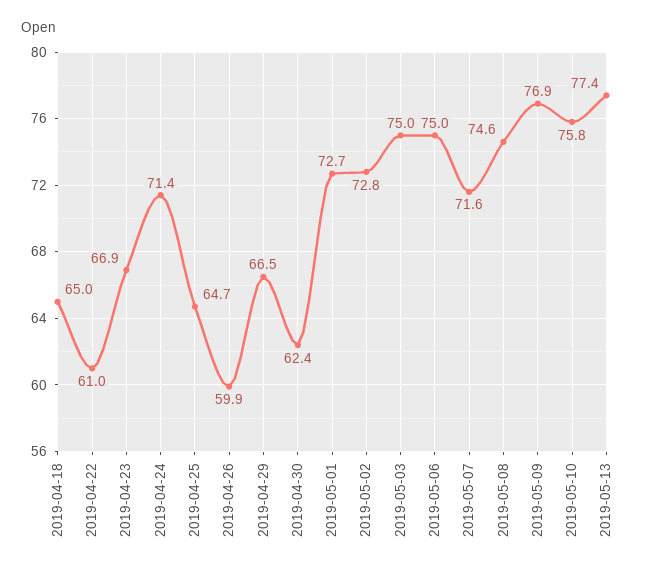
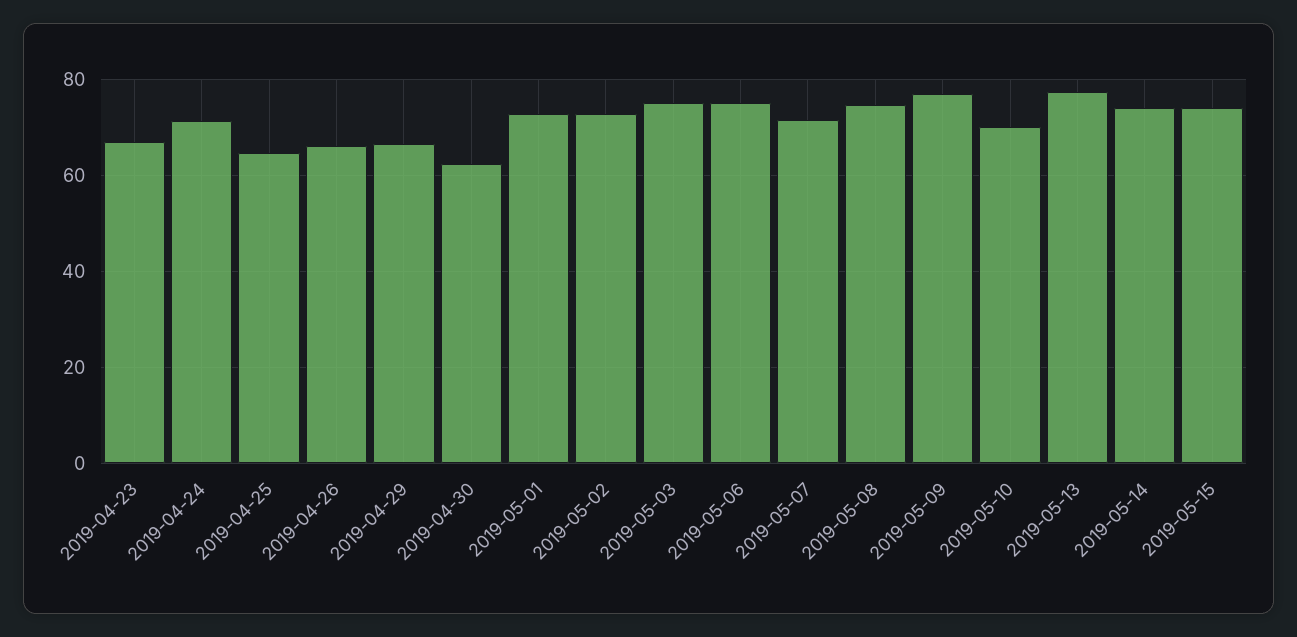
2019-04-18: 65 -> none
2019-04-22: 61 -> none
2019-04-26: 59.9 -> 66
2019-05-10: 75.8 -> 70
2019-05-14: none -> 74
2019-05-15: none -> 74

